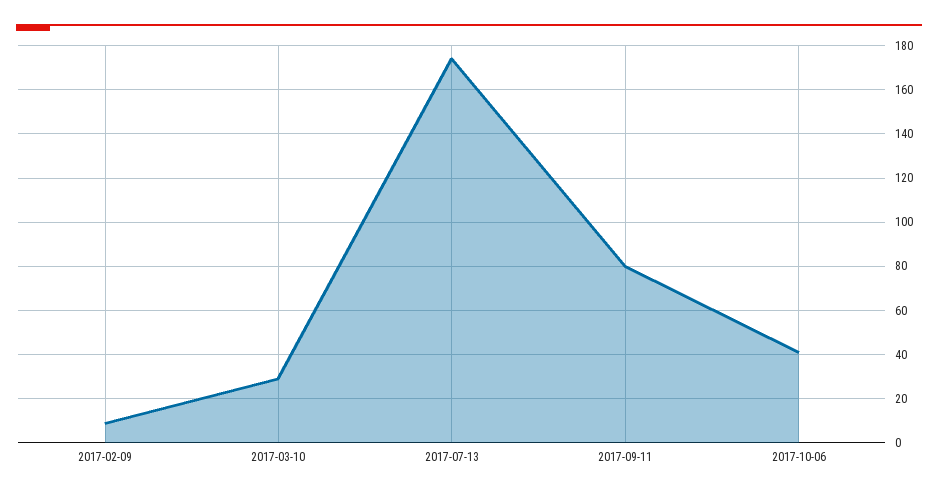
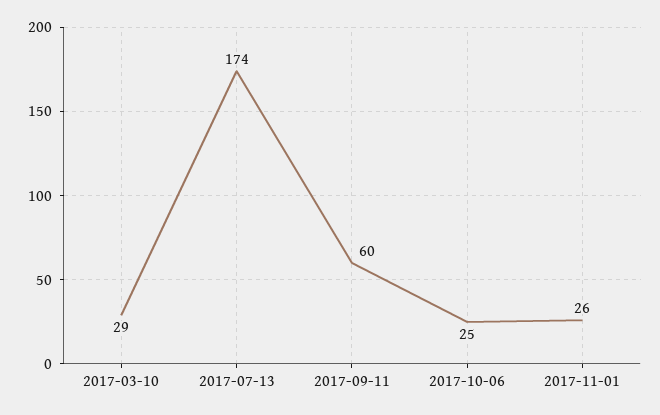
2017-02-09: 10 -> none
2017-09-11: 80 -> 60
2017-10-06: 40 -> 25
2017-11-01: none -> 26

